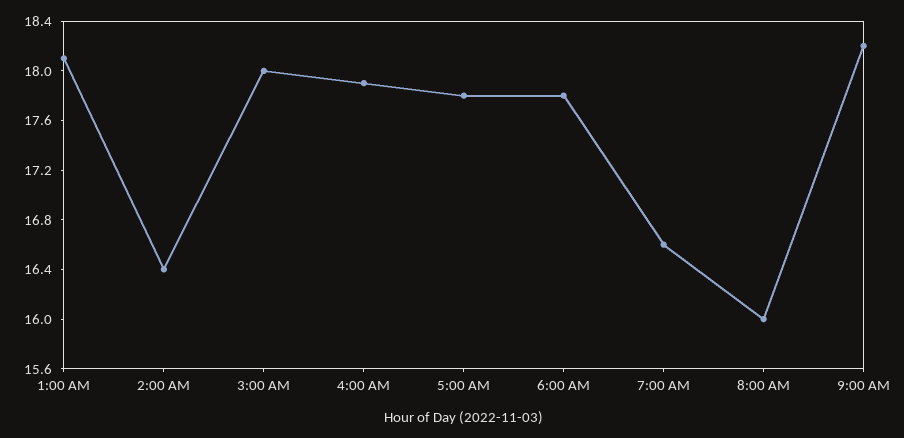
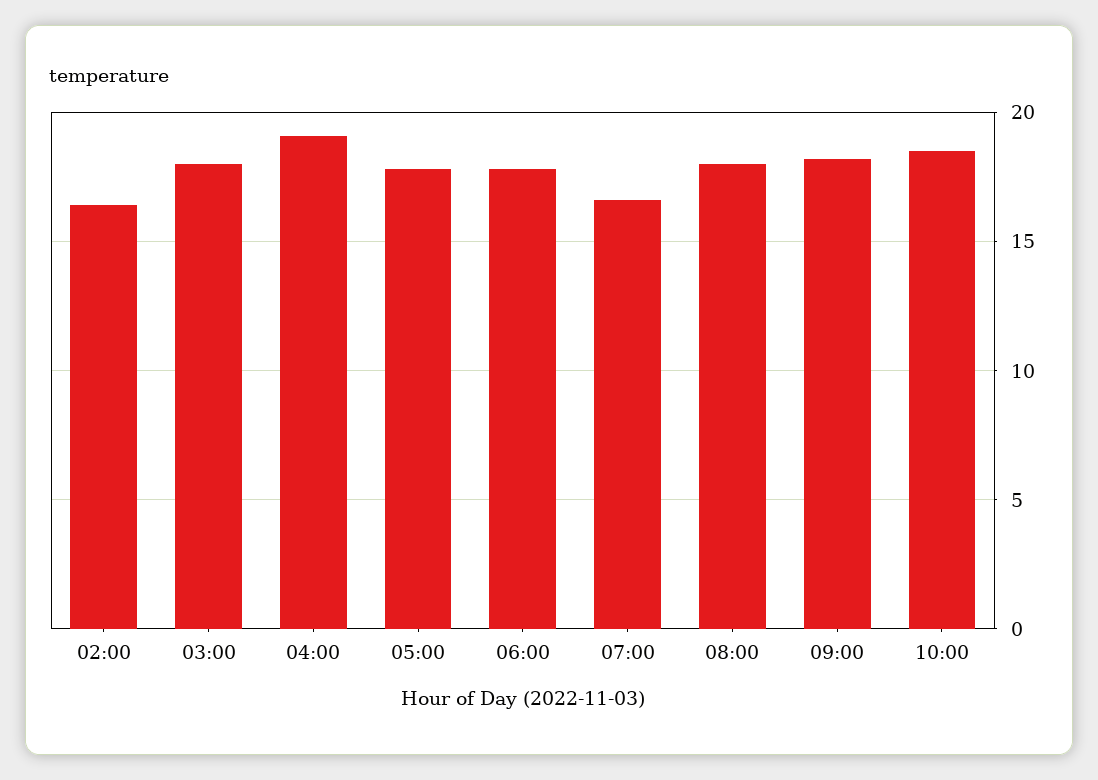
1:00 AM: 18.1 -> none
4:00 AM: 17.9 -> 19
8:00 AM: 16 -> 18
10:00: none -> 18.5

